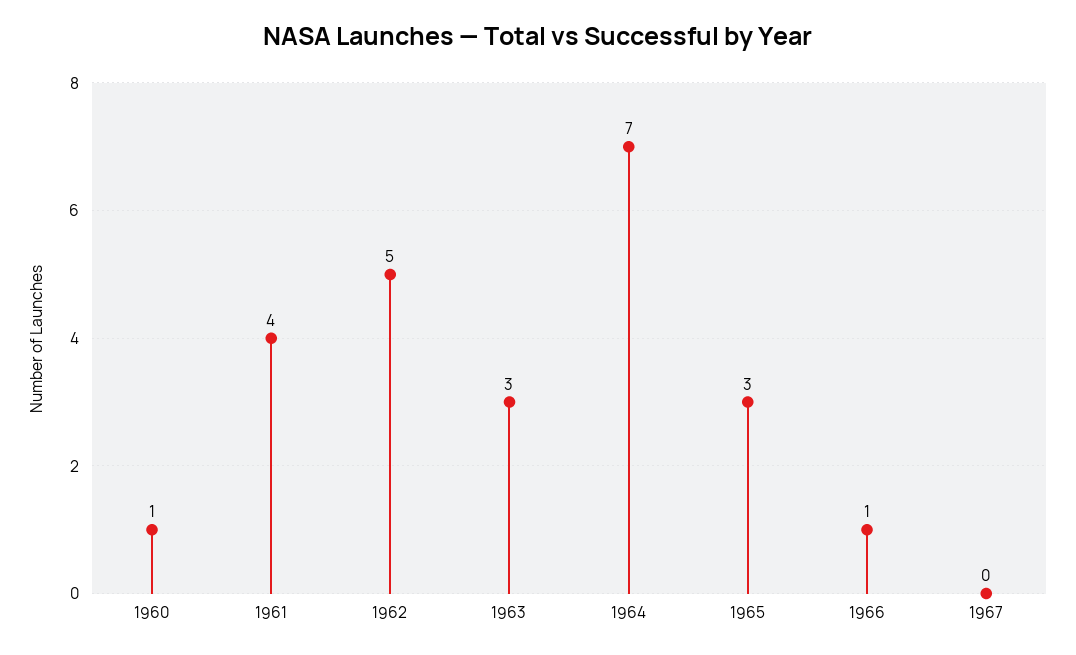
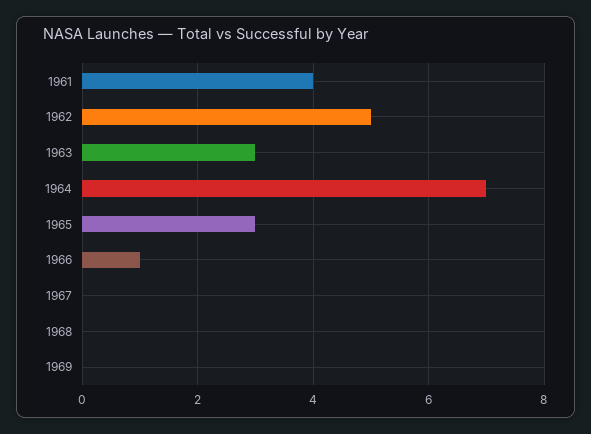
1960: 1 -> none
1968: none -> 0
1969: none -> 0

